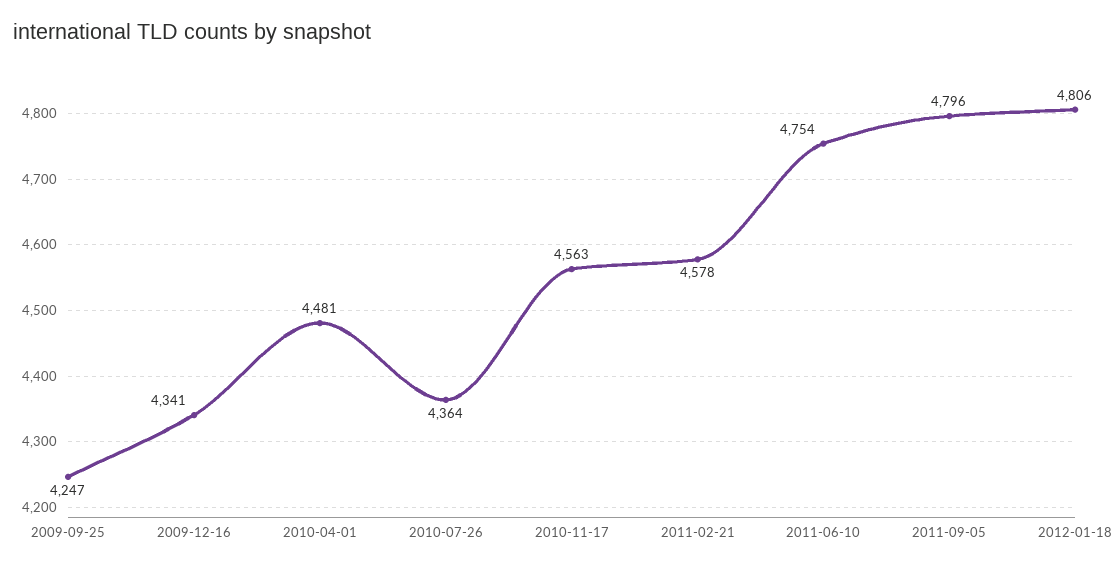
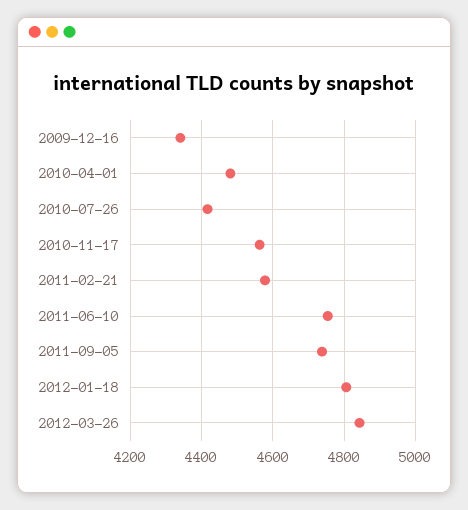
2009-09-25: 4247 -> none
2010-07-26: 4364 -> 4420
2011-09-05: 4796 -> 4740
2012-03-26: none -> 4840

